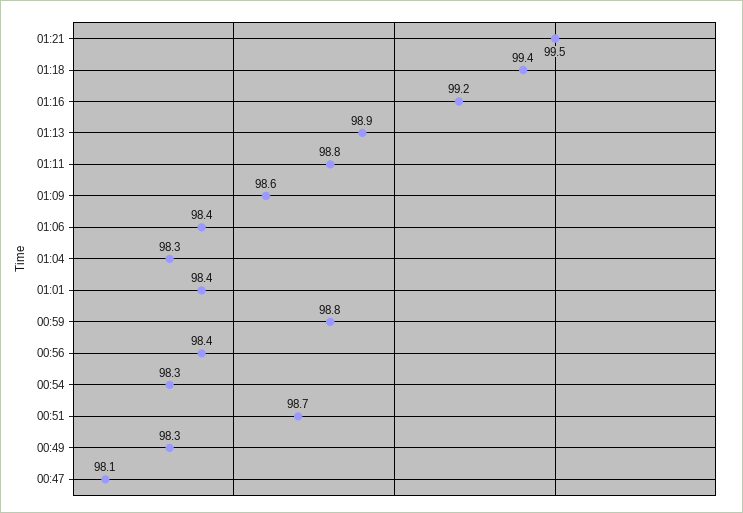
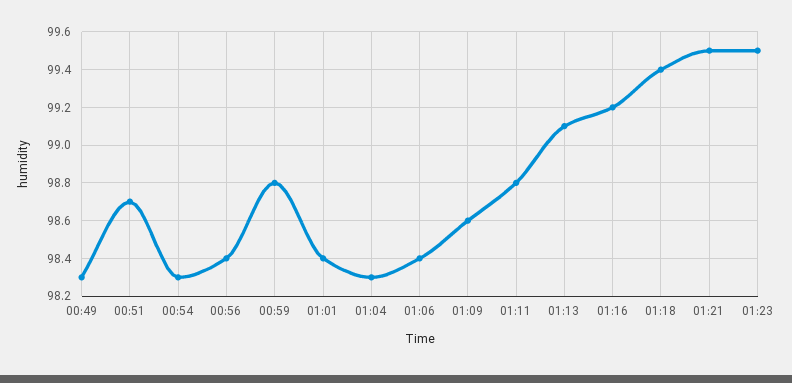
01:13: 98.9 -> 99.1
00:47: 98.1 -> none
01:23: none -> 99.5

